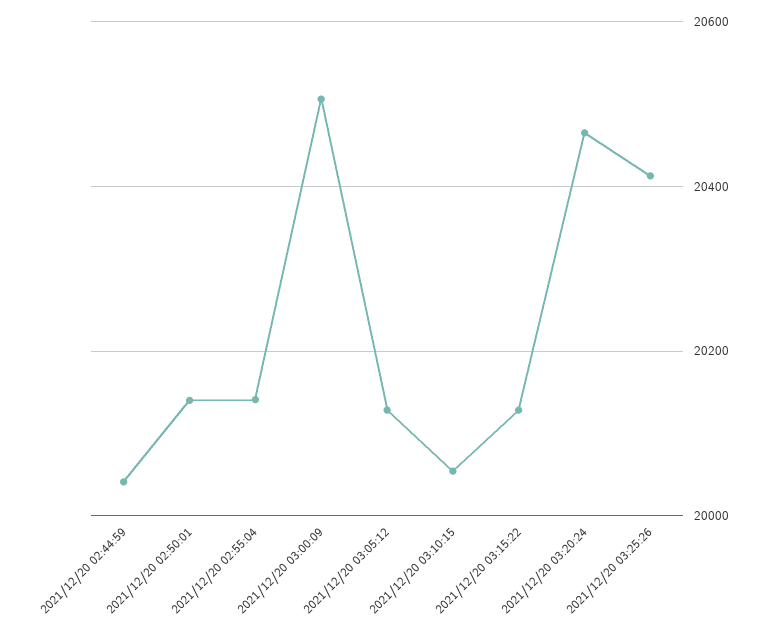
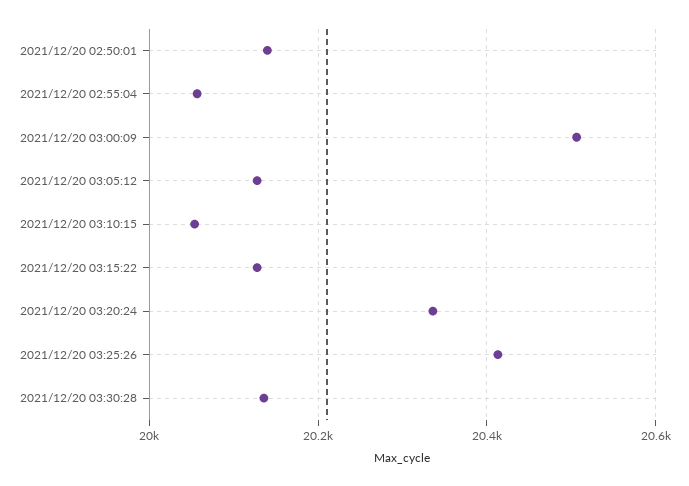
2021/12/20 02:44:59: 20040 -> none
2021/12/20 02:55:04: 20140 -> 20060
2021/12/20 03:20:24: 20460 -> 20340
2021/12/20 03:30:28: none -> 20140

